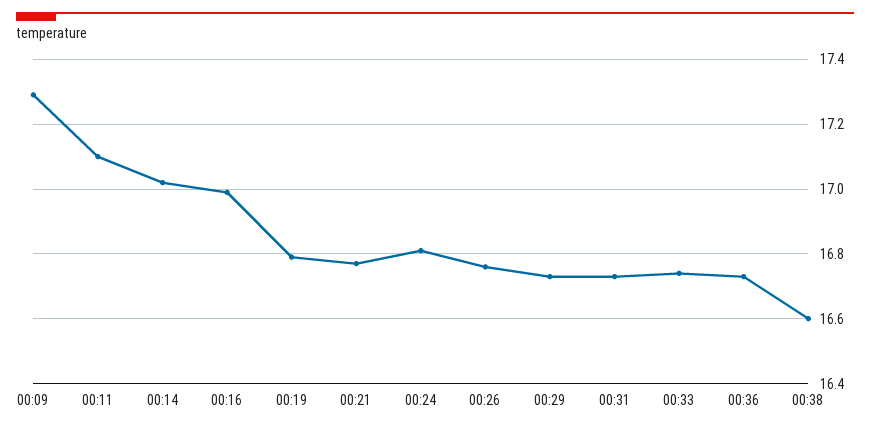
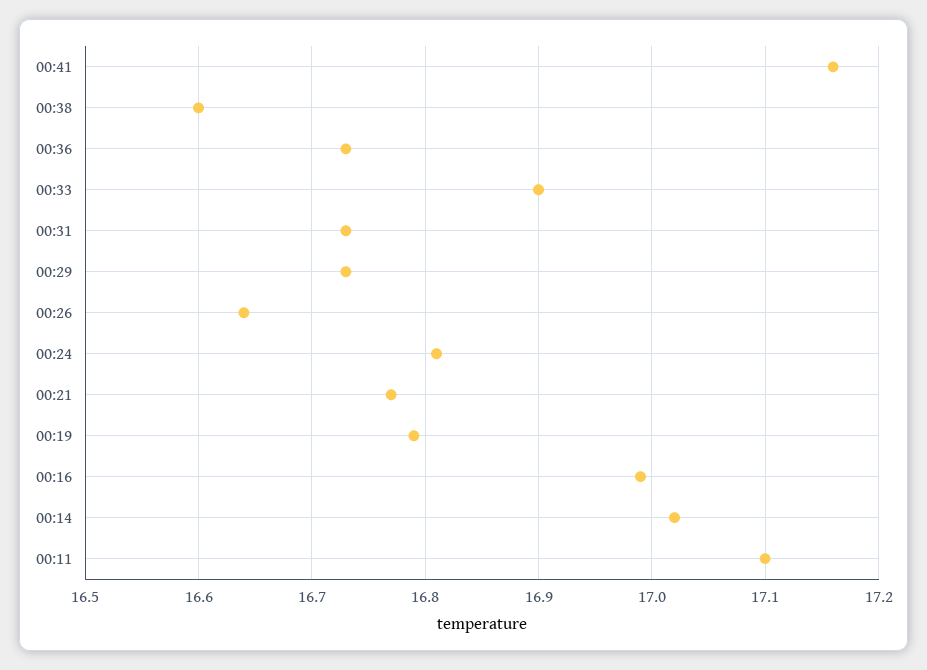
00:09: 17.3 -> none
00:26: 16.75 -> 16.64
00:33: 16.75 -> 16.9
00:41: none -> 17.16

